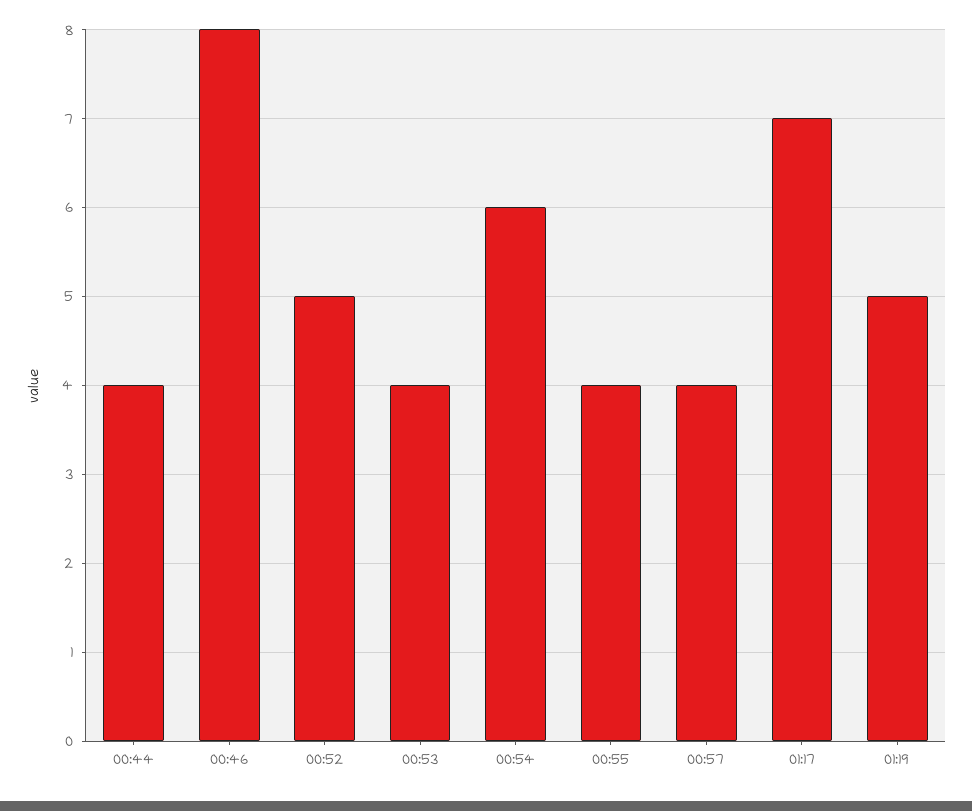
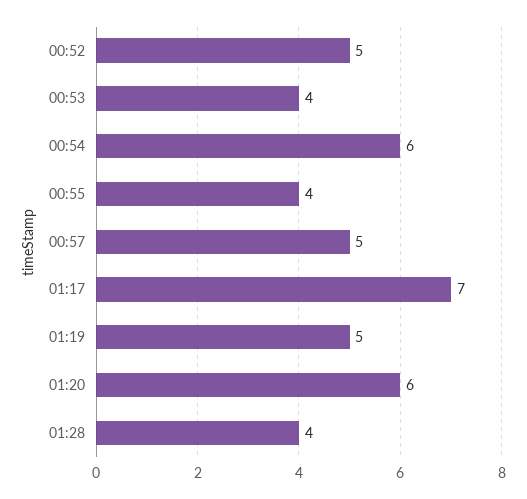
00:44: 4 -> none
00:46: 8 -> none
00:57: 4 -> 5
01:20: none -> 6
01:28: none -> 4

